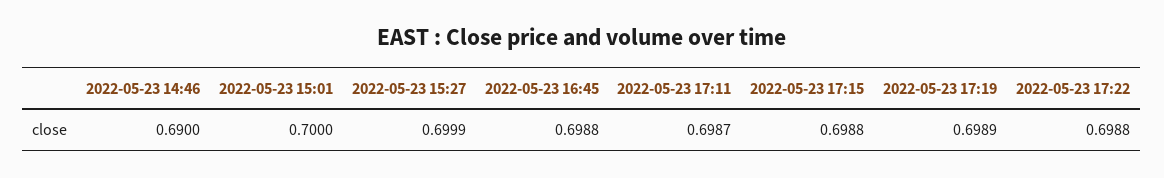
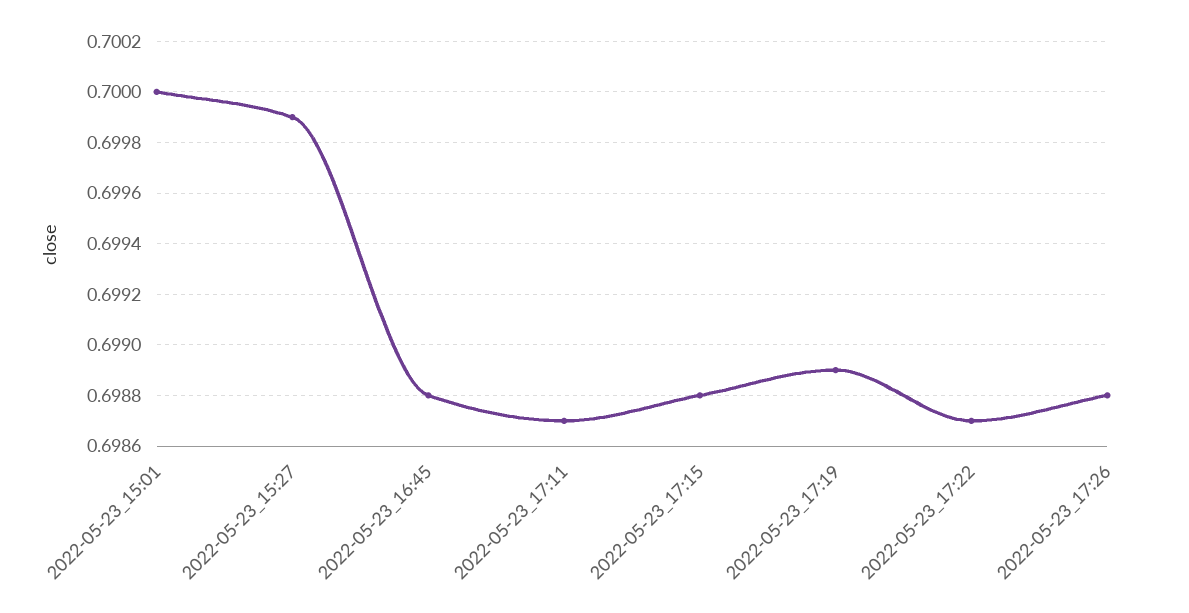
2022-05-23 14:46: 0.69 -> none
2022-05-23 17:22: 0.6988 -> 0.6987
2022-05-23_17:26: none -> 0.6988

